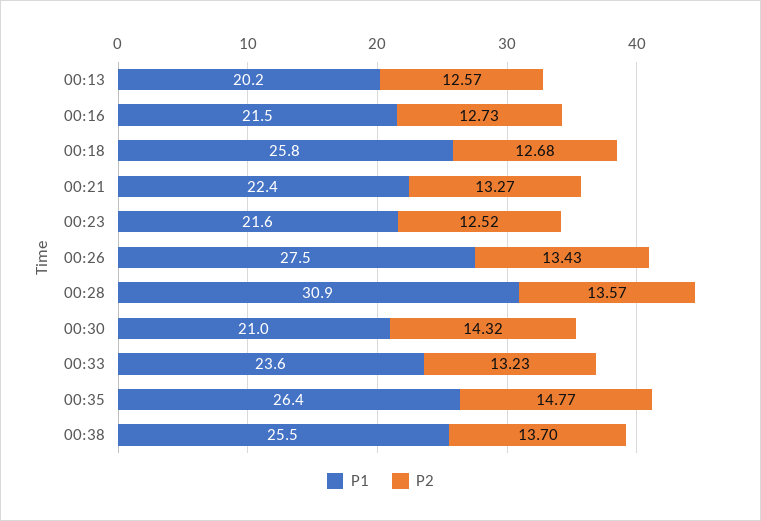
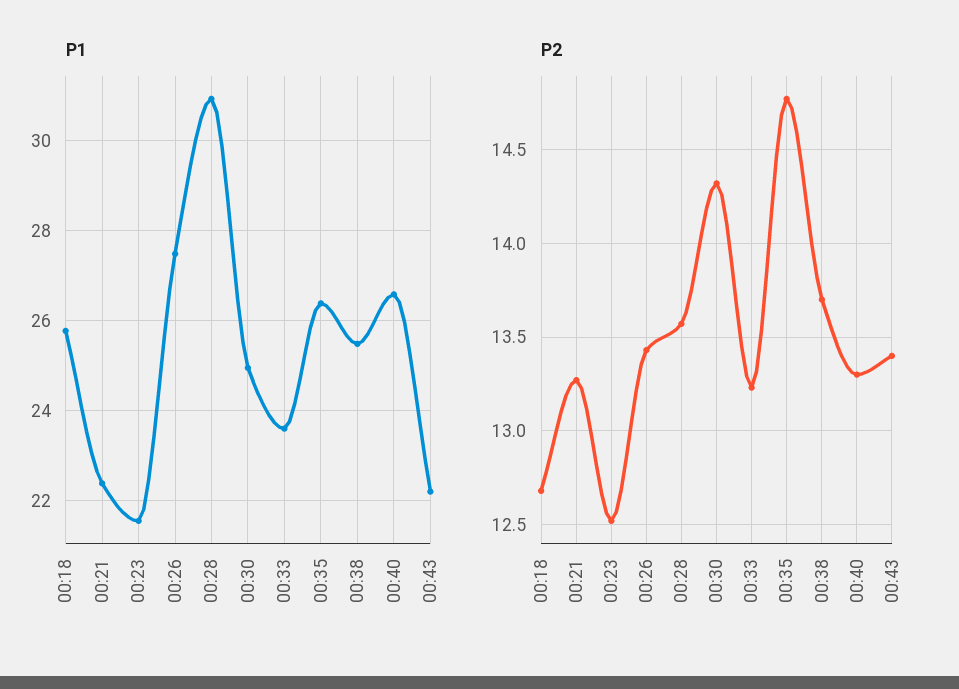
P1, 00:13: 20.2 -> none
P2, 00:13: 12.57 -> none
P1, 00:16: 21.5 -> none
P2, 00:16: 12.73 -> none
P1, 00:30: 21 -> 25
P1, 00:40: none -> 26.6
P1, 00:43: none -> 22.2
P2, 00:40: none -> 13.3
P2, 00:43: none -> 13.4

